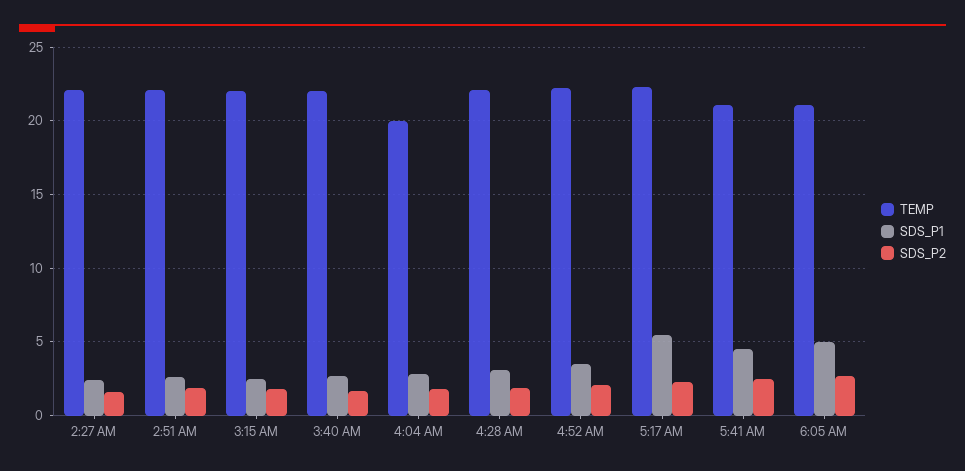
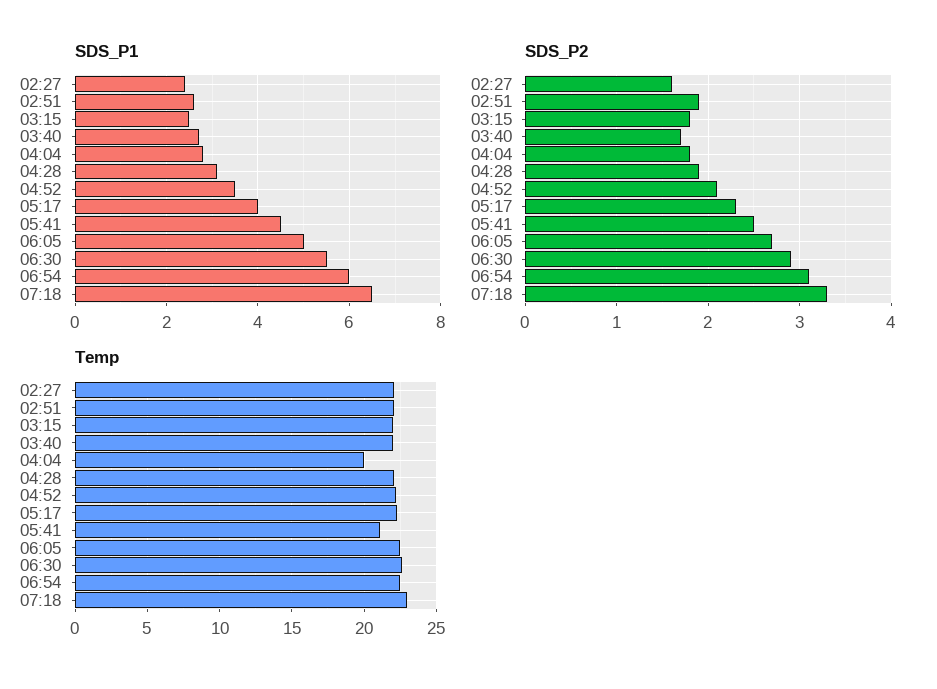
SDS_P1, 5:17 AM: 5.5 -> 4
TEMP, 6:05 AM: 21 -> 22.5
SDS_P1, 06:30: none -> 5.5
SDS_P1, 06:54: none -> 6
SDS_P1, 07:18: none -> 6.5
SDS_P2, 06:30: none -> 2.9
SDS_P2, 06:54: none -> 3.1
SDS_P2, 07:18: none -> 3.3
TEMP, 06:30: none -> 22.5
TEMP, 06:54: none -> 22.5
TEMP, 07:18: none -> 23

